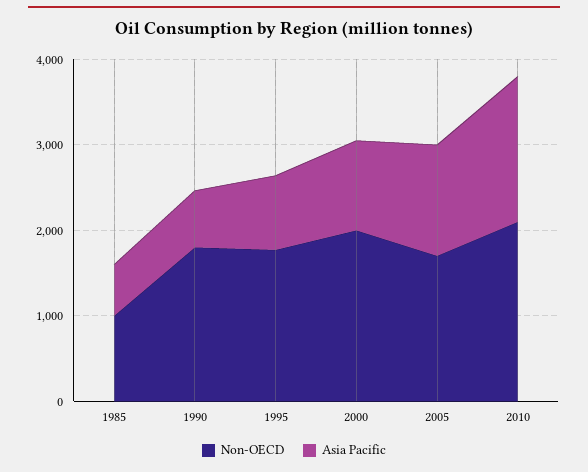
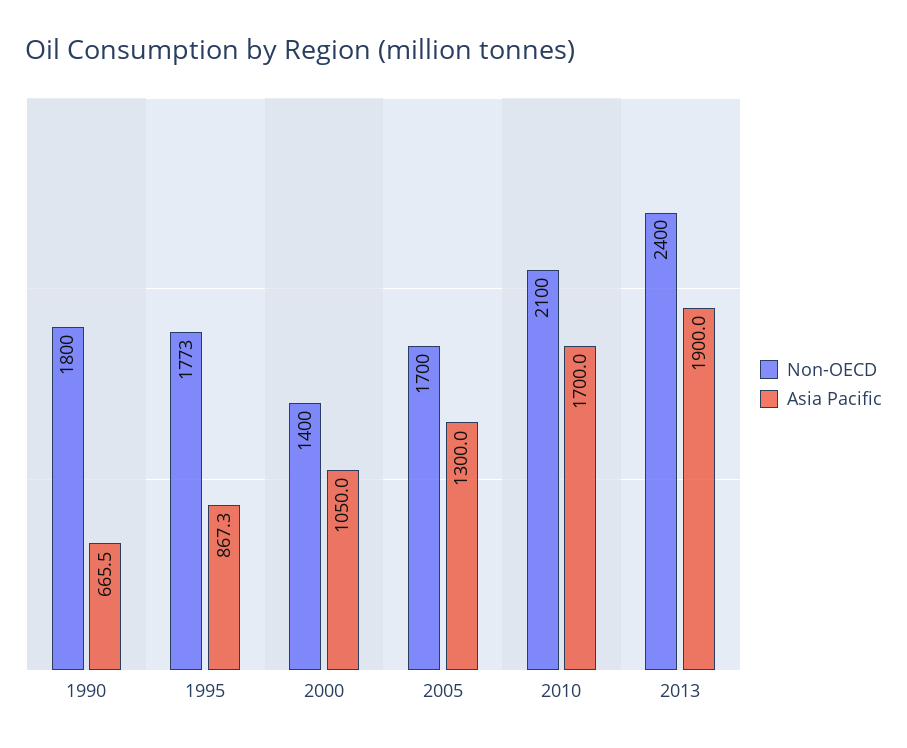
Non-OECD, 1985: 1000 -> none
Asia Pacific, 1985: 600 -> none
Non-OECD, 2000: 2000 -> 1400
Non-OECD, 2013: none -> 2400
Asia Pacific, 2013: none -> 1900

